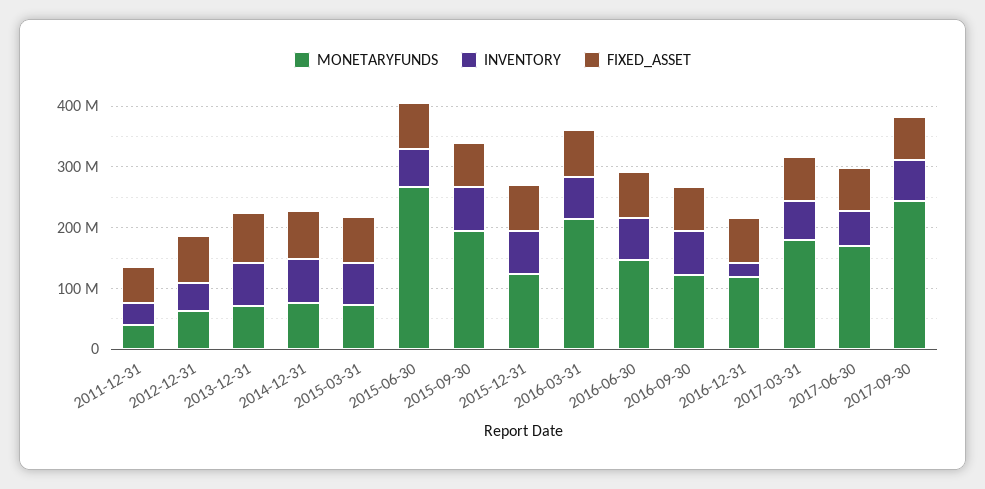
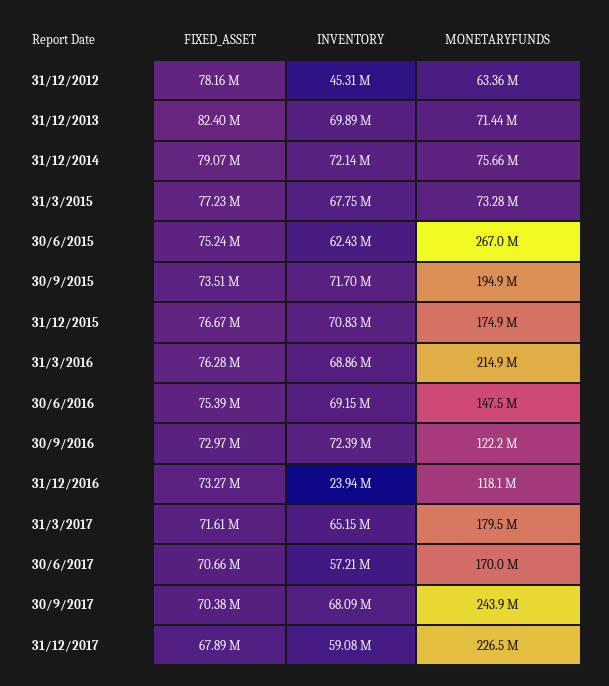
MONETARYFUNDS, 2011-12-31: 40000000 -> none
INVENTORY, 2011-12-31: 40000000 -> none
FIXED_ASSET, 2011-12-31: 60000000 -> none
MONETARYFUNDS, 2015-12-31: 120000000 -> 174900000
FIXED_ASSET, 31/12/2017: none -> 67890000
INVENTORY, 31/12/2017: none -> 59080000
MONETARYFUNDS, 31/12/2017: none -> 226500000

